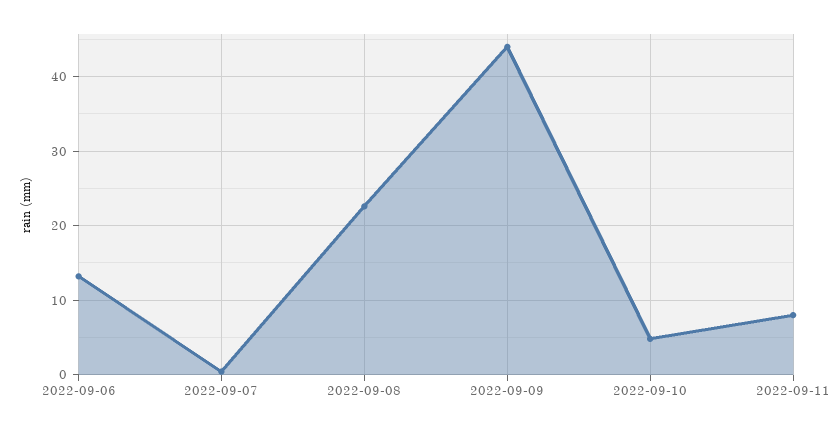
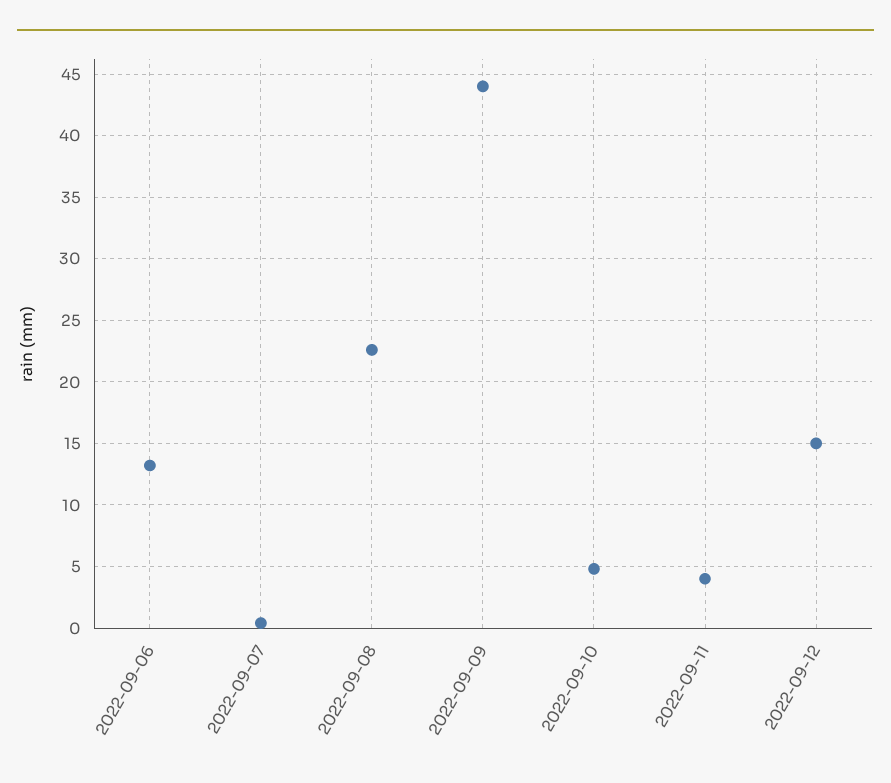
2022-09-11: 8 -> 4
2022-09-12: none -> 15

